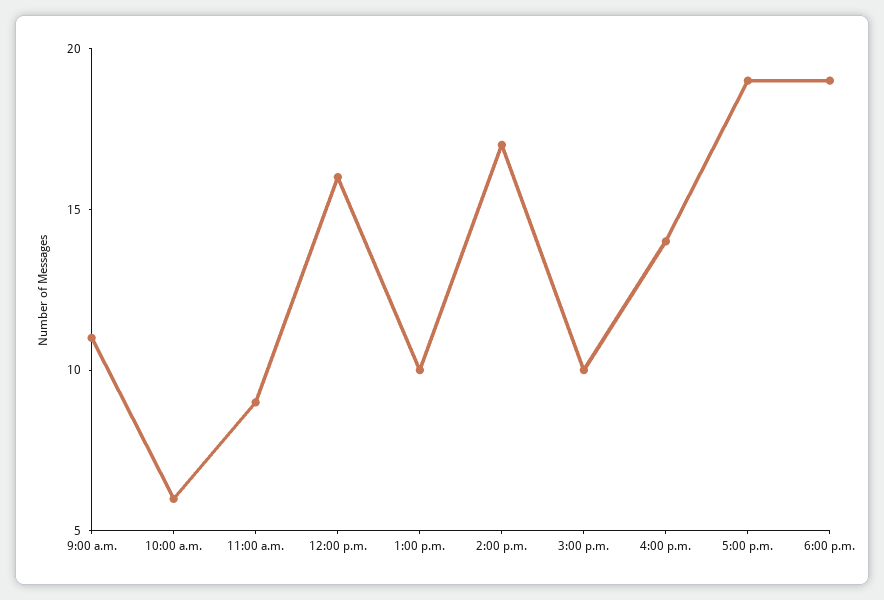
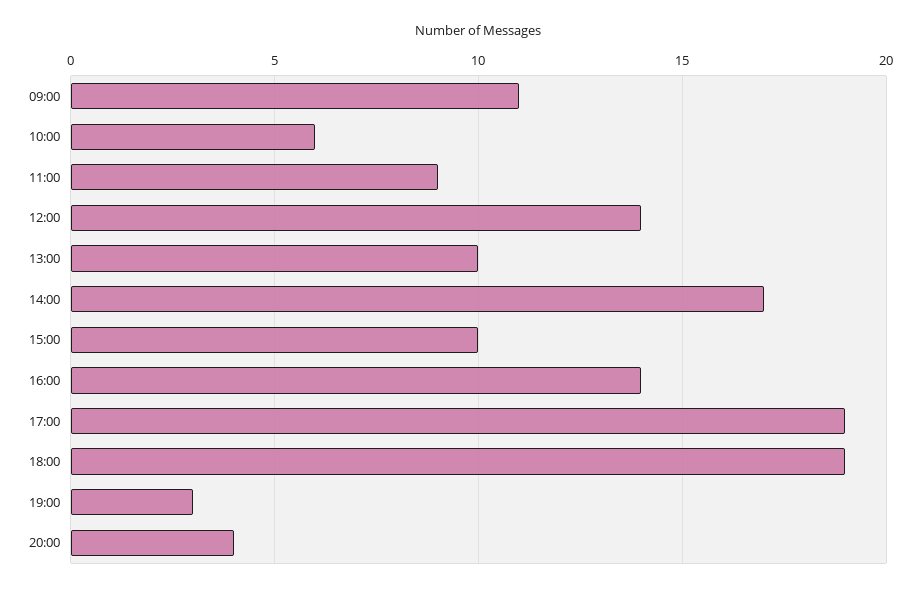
12:00 p.m.: 16 -> 14
19:00: none -> 3
20:00: none -> 4

